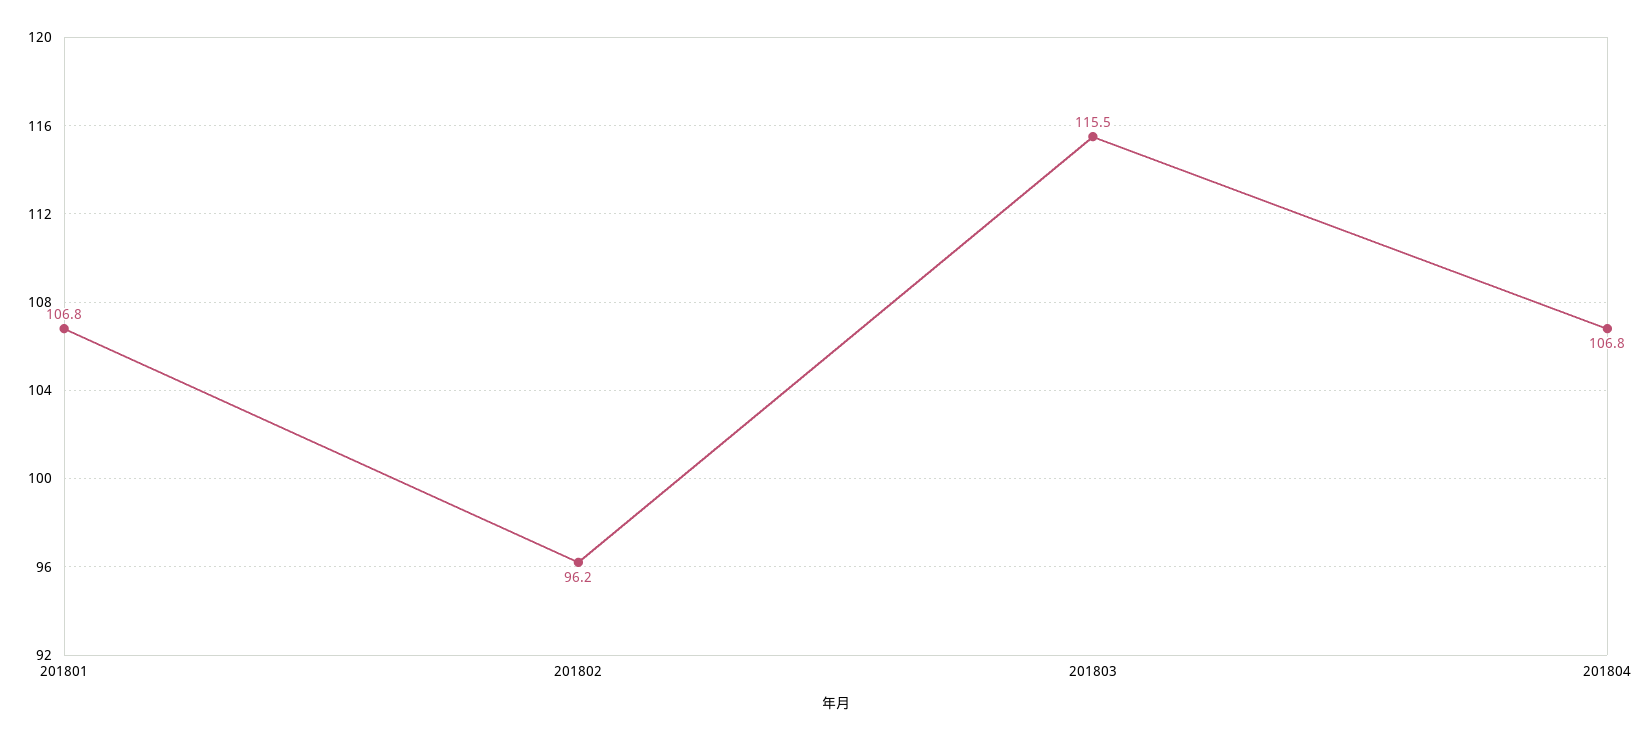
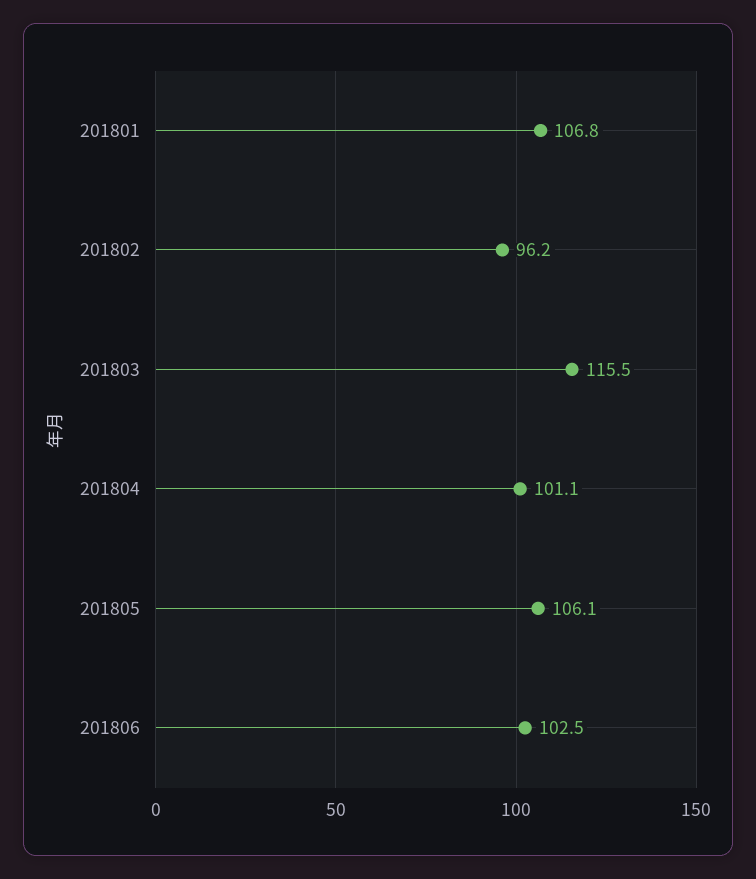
201804: 106.8 -> 101.1
201805: none -> 106.1
201806: none -> 102.5

